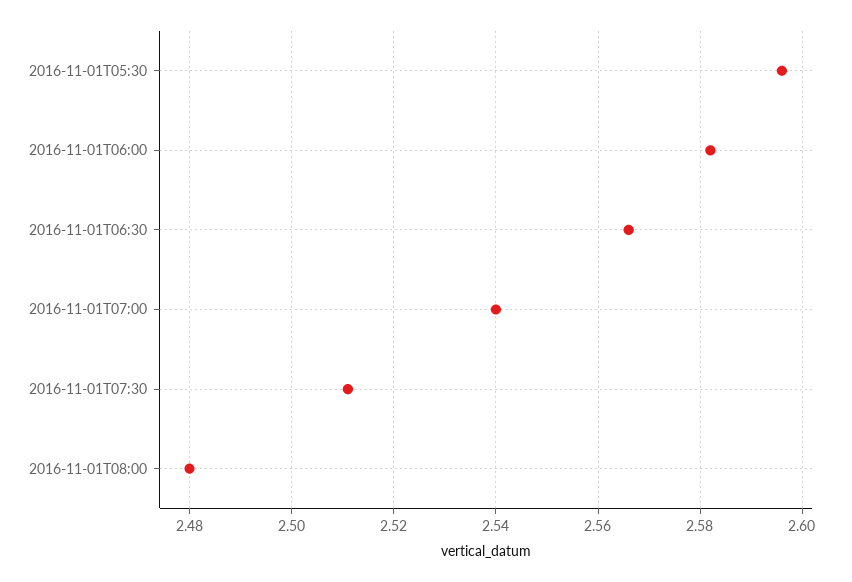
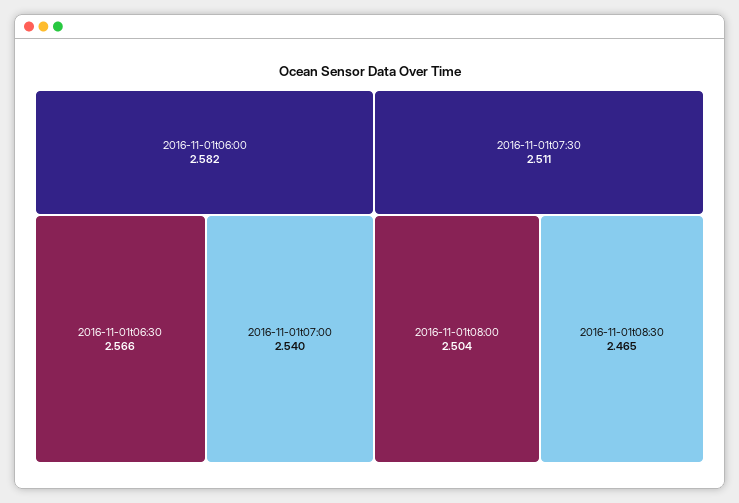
2016-11-01T05:30: 2.595 -> none
2016-11-01T08:00: 2.48 -> 2.504
2016-11-01t08:30: none -> 2.465

